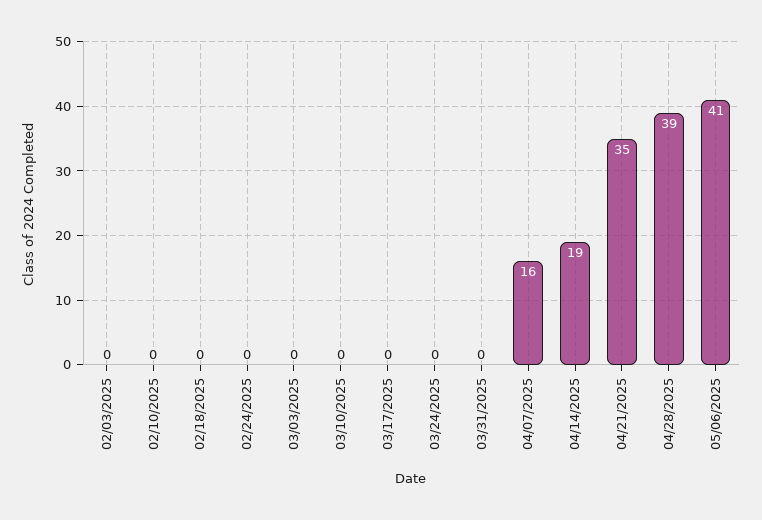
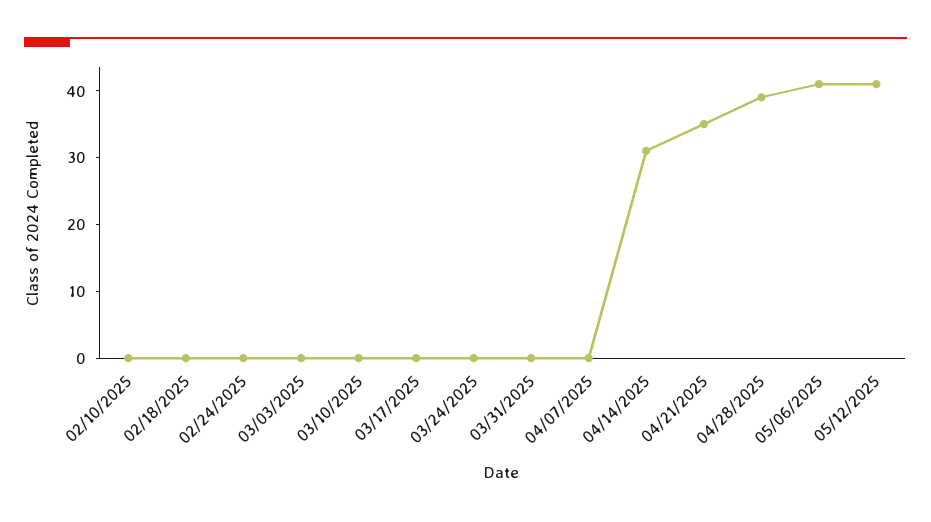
02/03/2025: 0 -> none
04/07/2025: 16 -> 0
04/14/2025: 19 -> 30
05/12/2025: none -> 40

